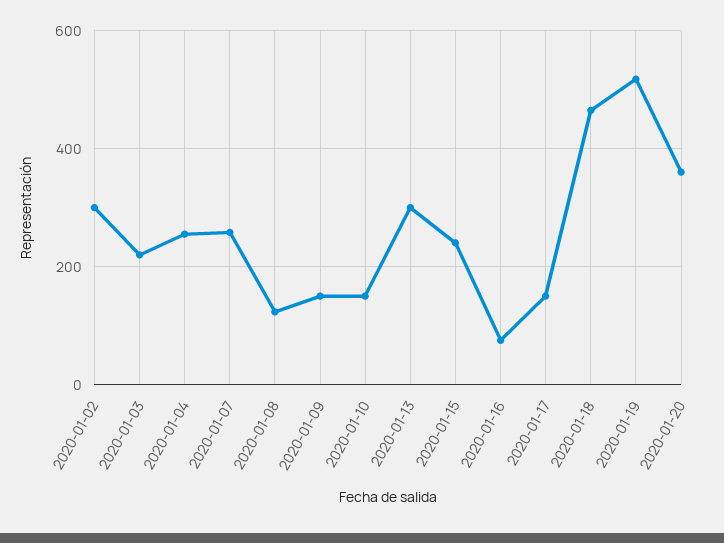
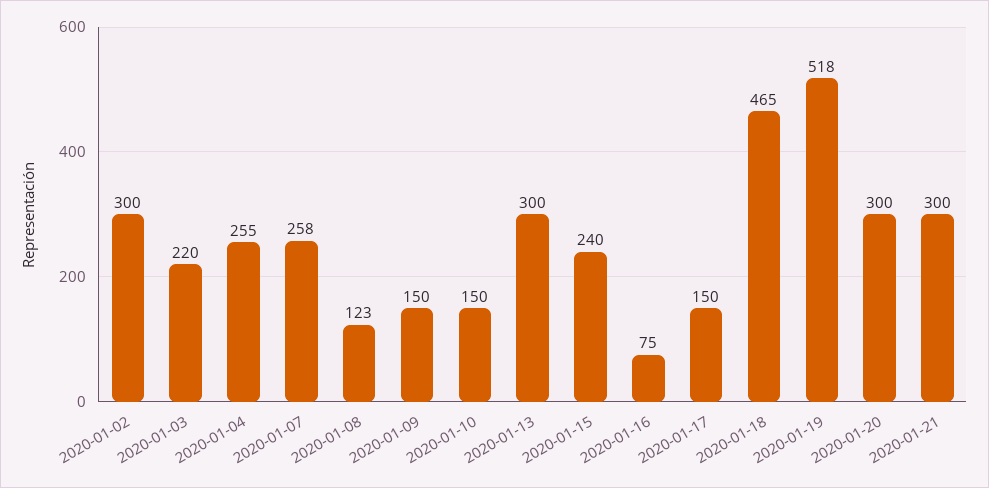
2020-01-20: 360 -> 300
2020-01-21: none -> 300

